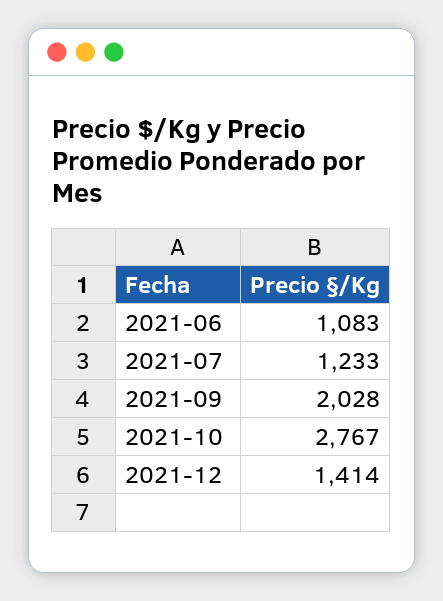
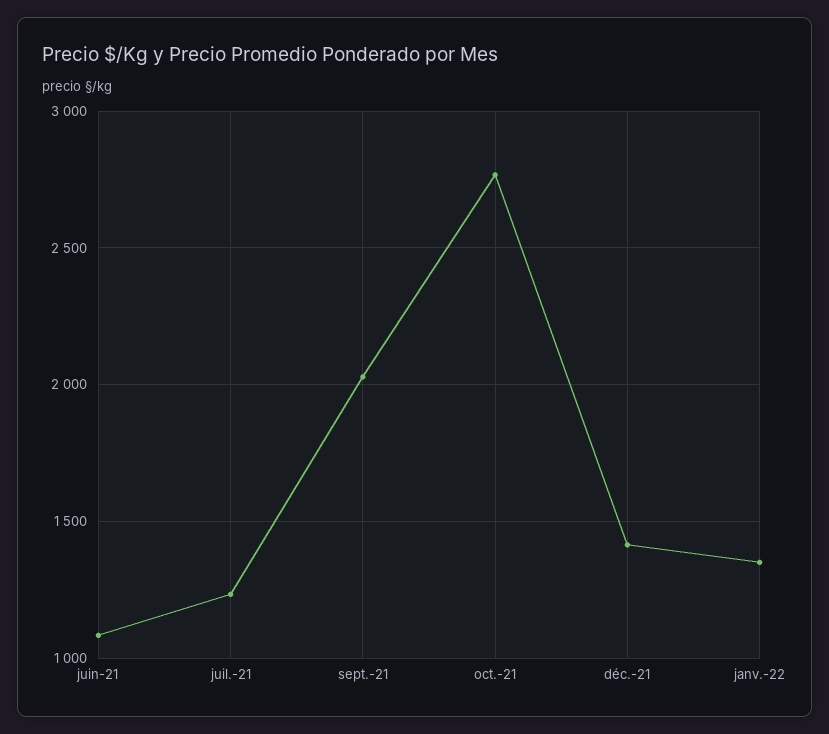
janv.-22: none -> 1350

